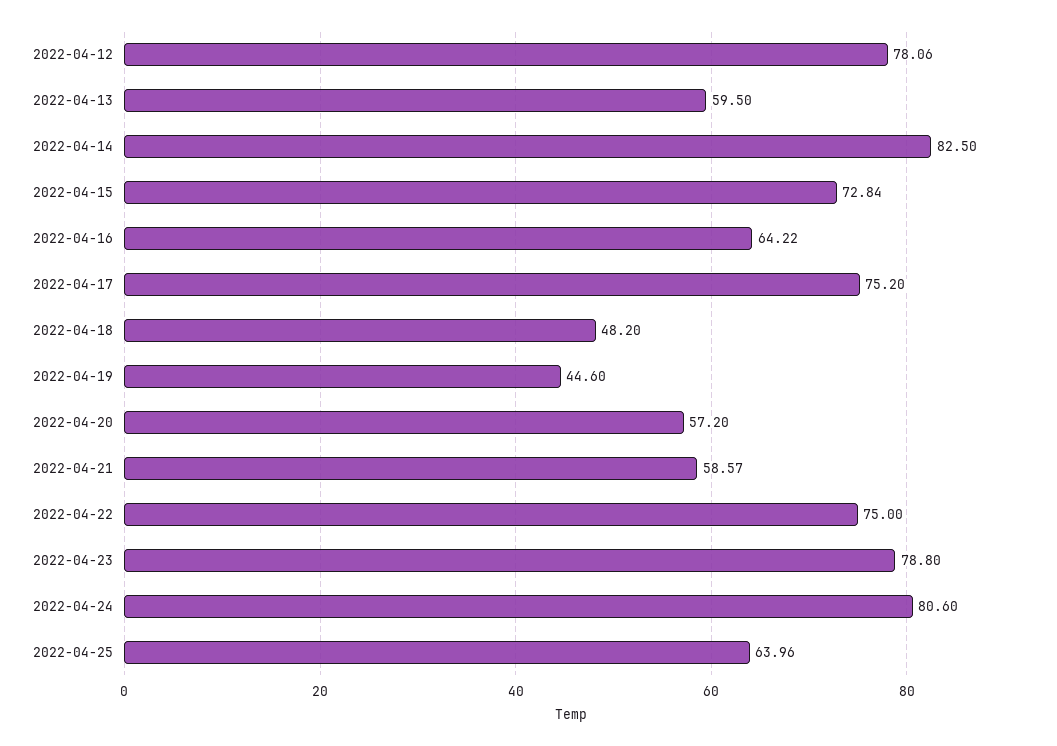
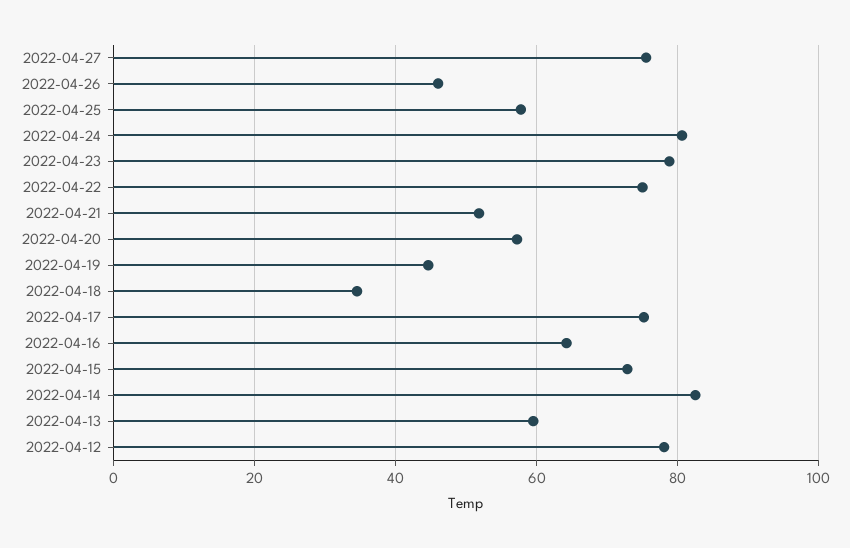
2022-04-18: 48.2 -> 34
2022-04-21: 58.57 -> 52
2022-04-25: 63.96 -> 58
2022-04-27: none -> 76
2022-04-26: none -> 46

